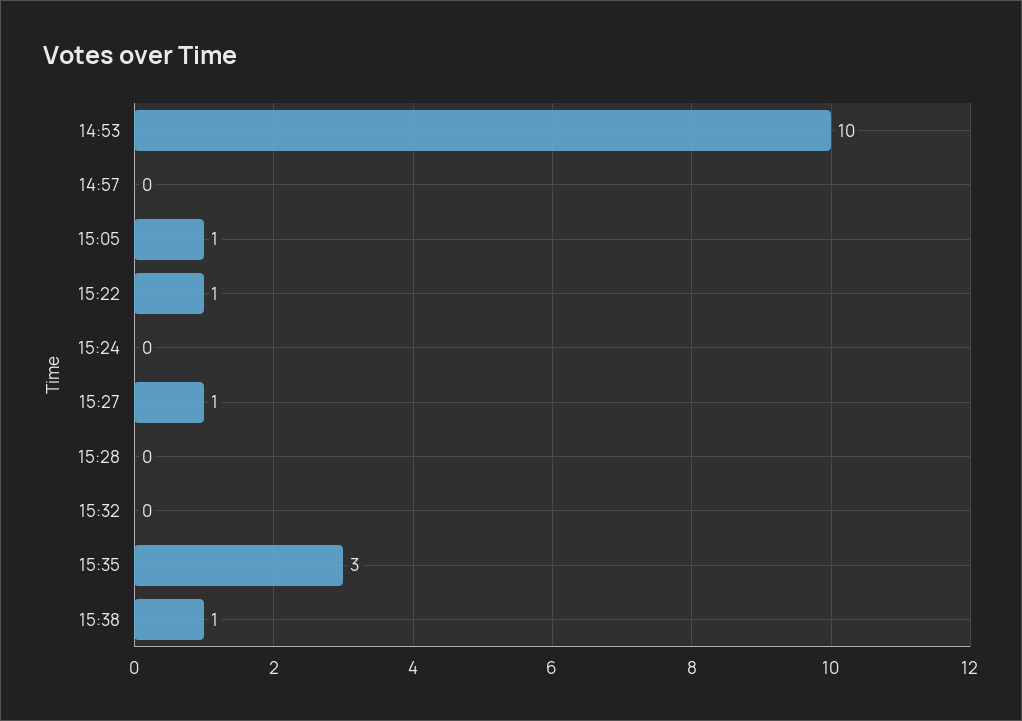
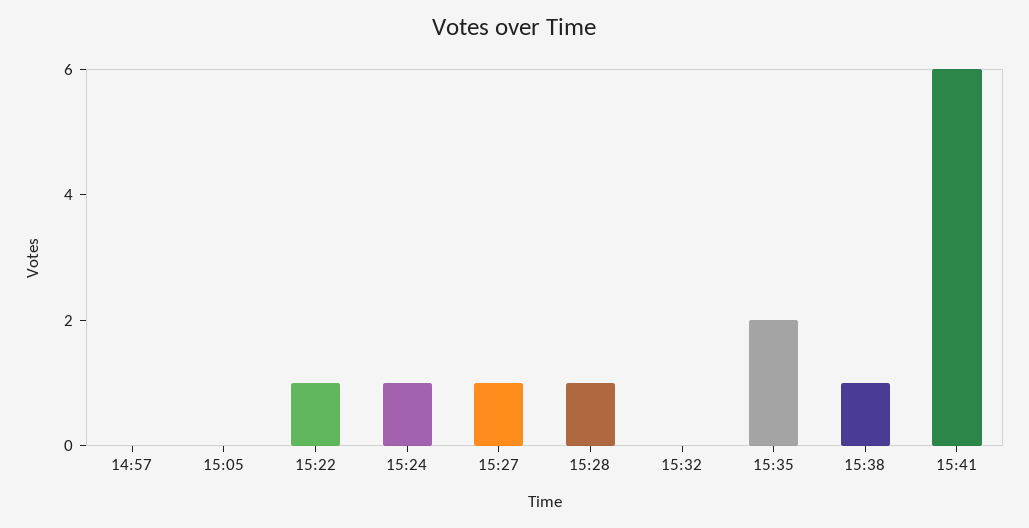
14:53: 10 -> none
15:05: 1 -> 0
15:24: 0 -> 1
15:28: 0 -> 1
15:35: 3 -> 2
15:41: none -> 6

